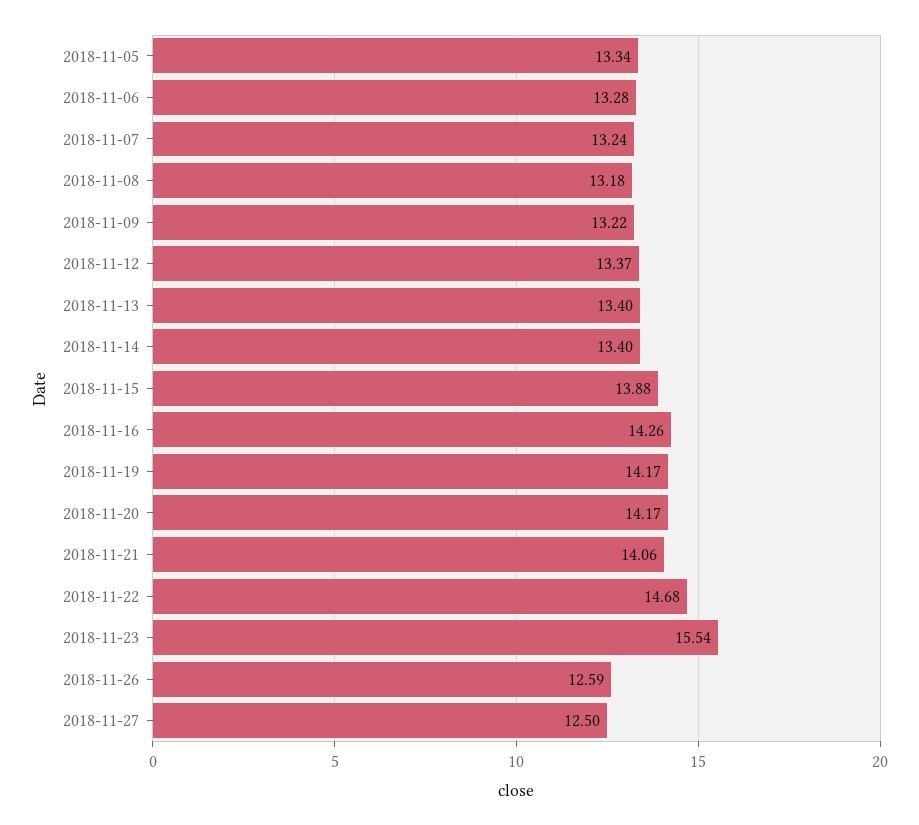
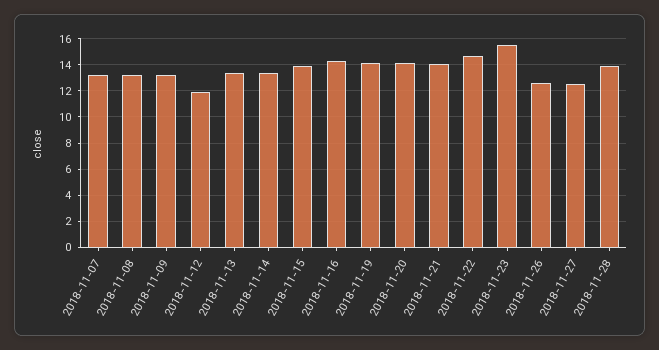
2018-11-05: 13.34 -> none
2018-11-06: 13.28 -> none
2018-11-12: 13.37 -> 12
2018-11-28: none -> 14

